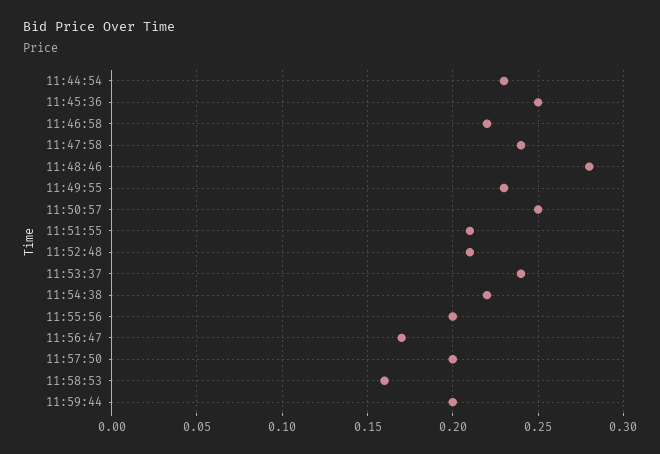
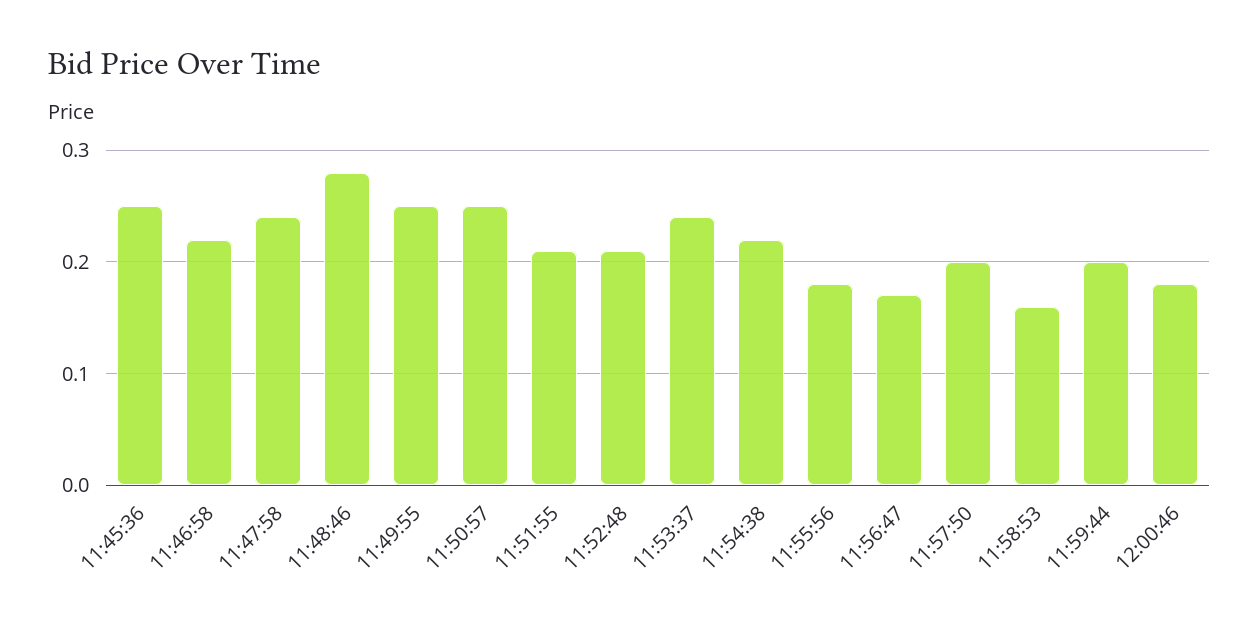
11:44:54: 0.23 -> none
11:49:55: 0.23 -> 0.25
11:55:56: 0.2 -> 0.18
12:00:46: none -> 0.18

